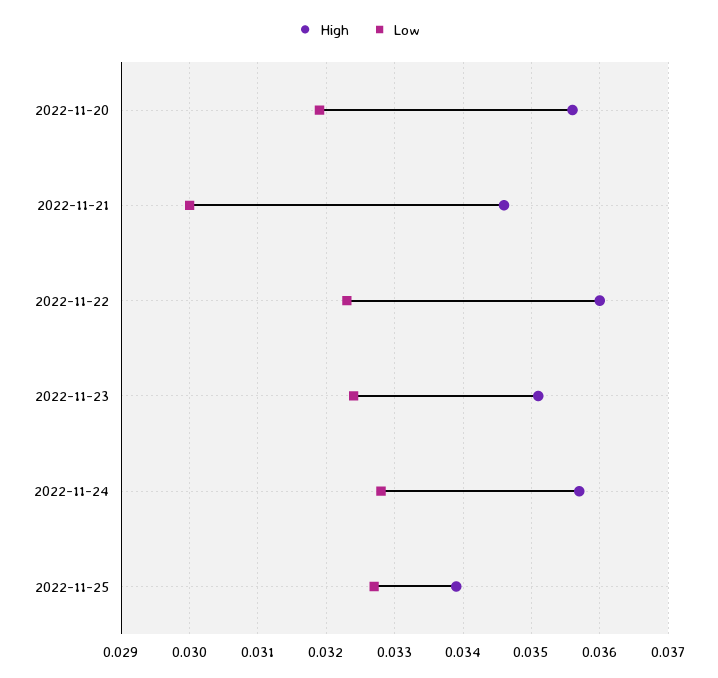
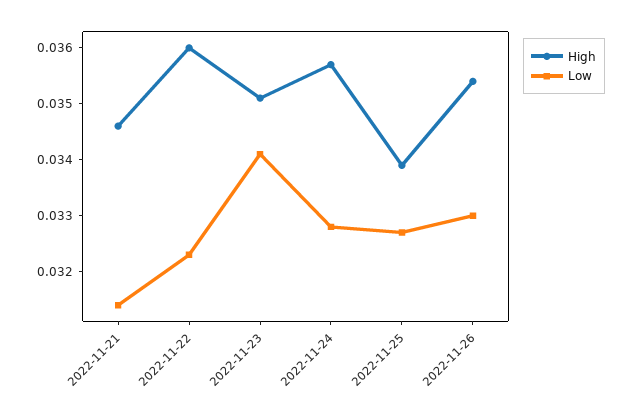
High, 2022-11-20: 0.0356 -> none
Low, 2022-11-20: 0.0319 -> none
Low, 2022-11-21: 0.03 -> 0.0315
Low, 2022-11-23: 0.0324 -> 0.034
High, 2022-11-26: none -> 0.0355
Low, 2022-11-26: none -> 0.033

